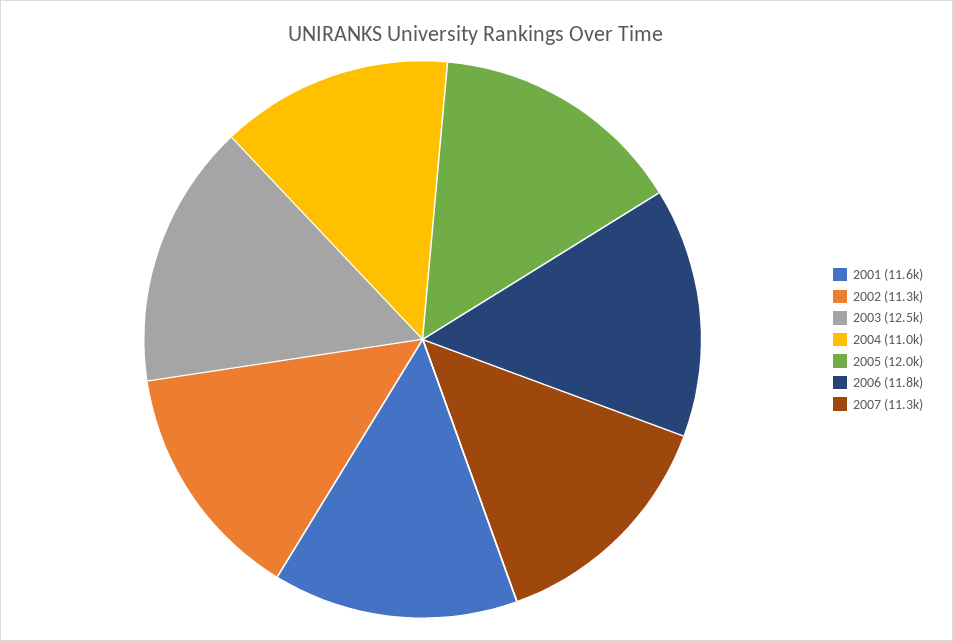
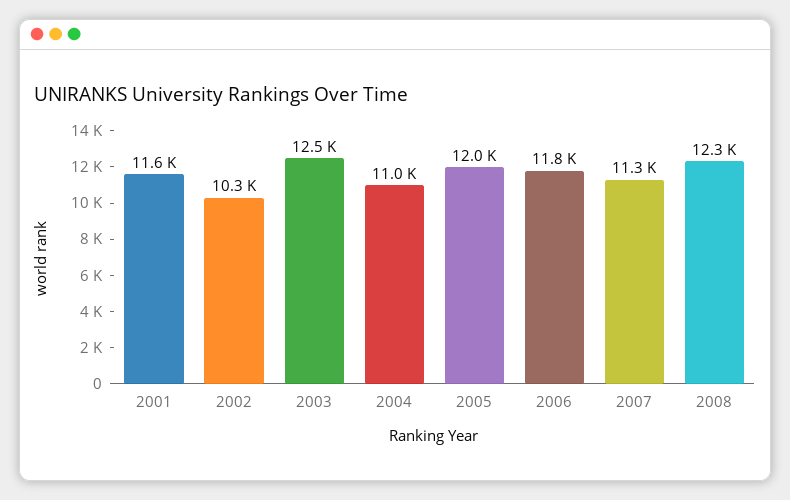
2002: 11300 -> 10300
2008: none -> 12300

